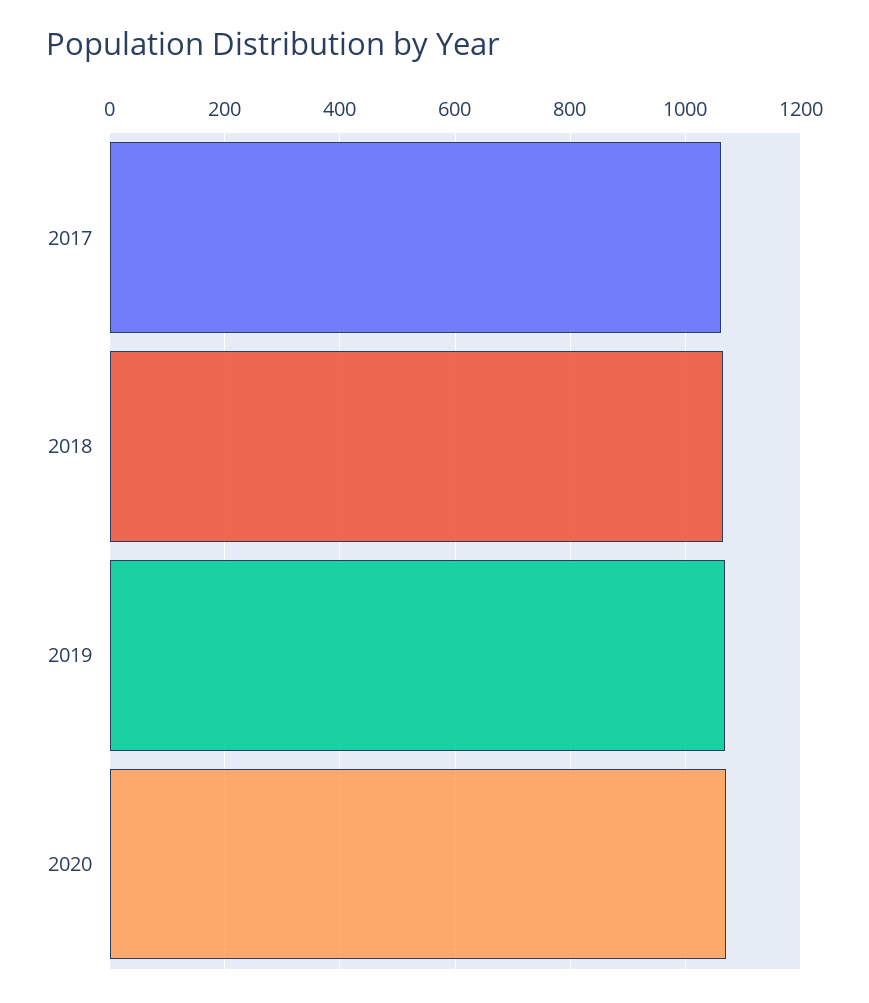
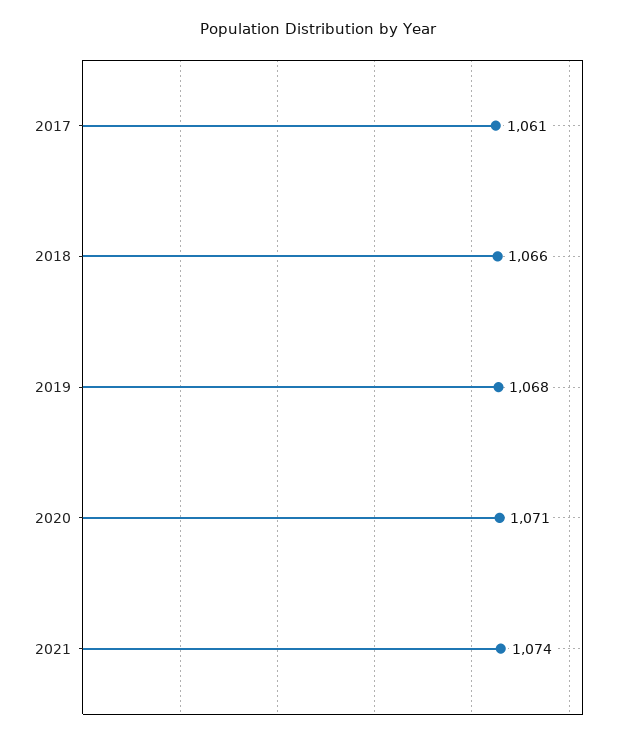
2021: none -> 1074

